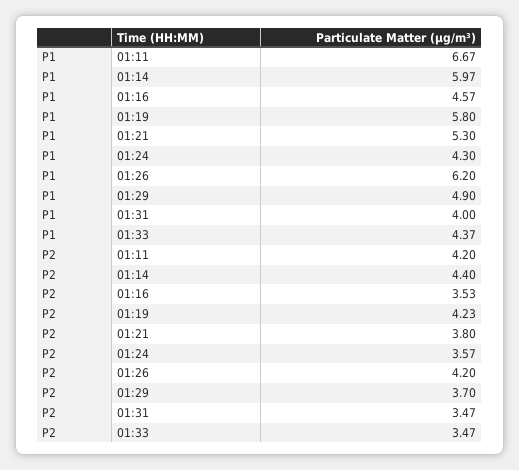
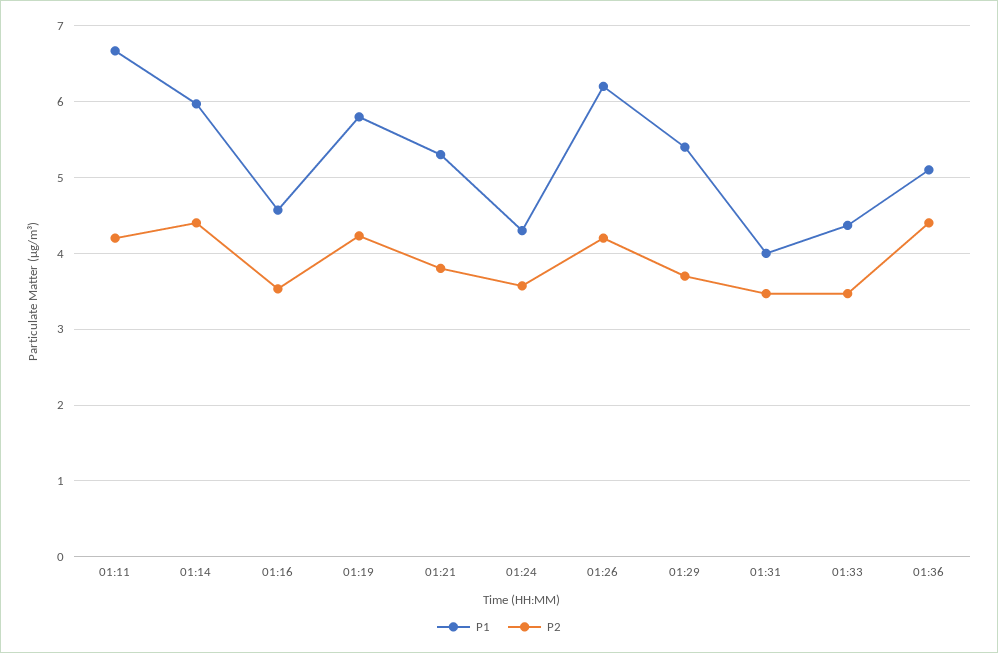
P1, 01:29: 4.9 -> 5.4
P1, 01:36: none -> 5.1
P2, 01:36: none -> 4.4

